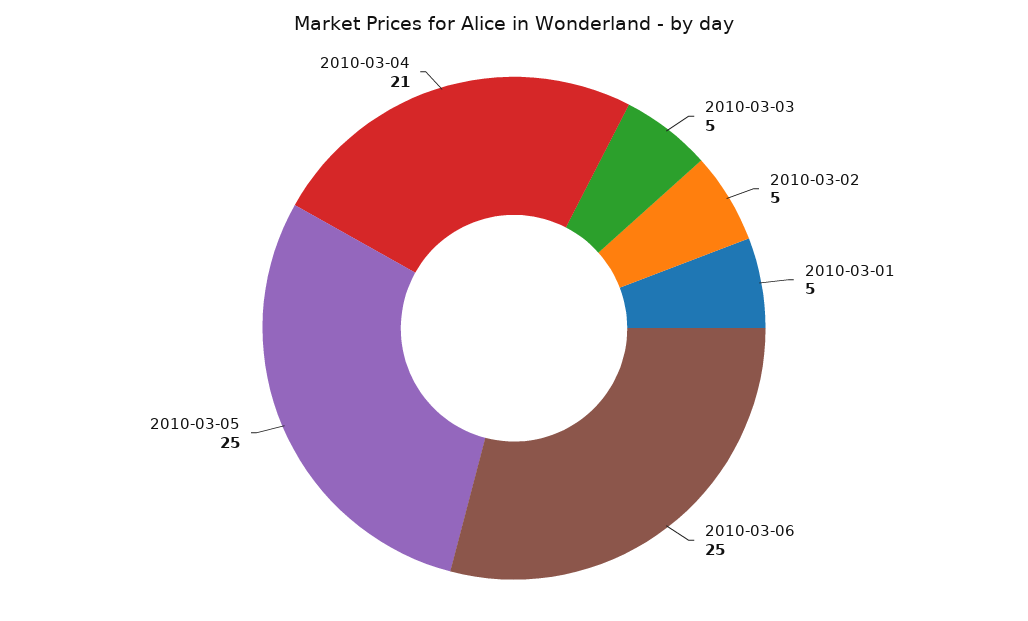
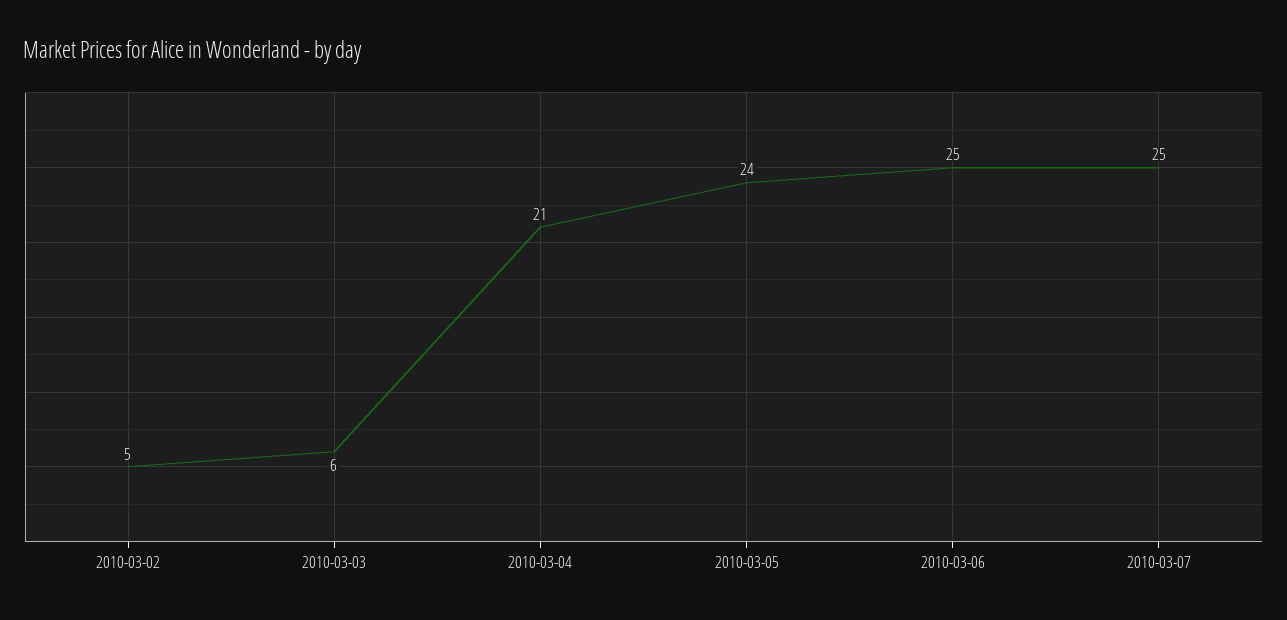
2010-03-03: 5 -> 6
2010-03-01: 5 -> none
2010-03-05: 25 -> 24
2010-03-07: none -> 25

